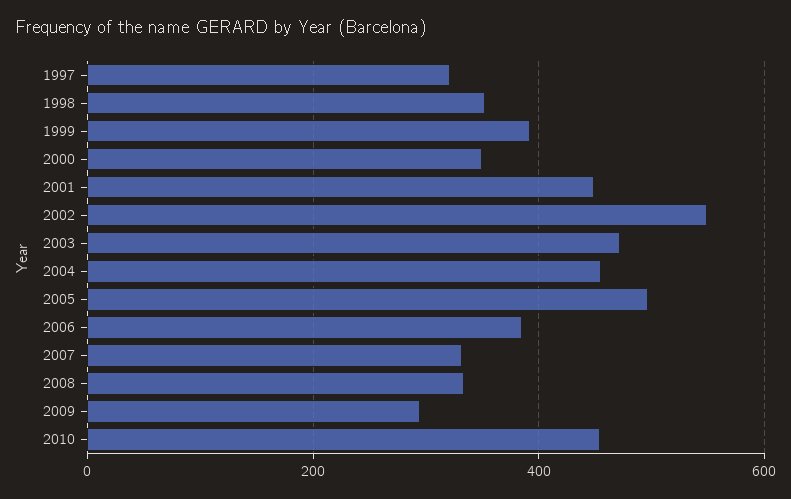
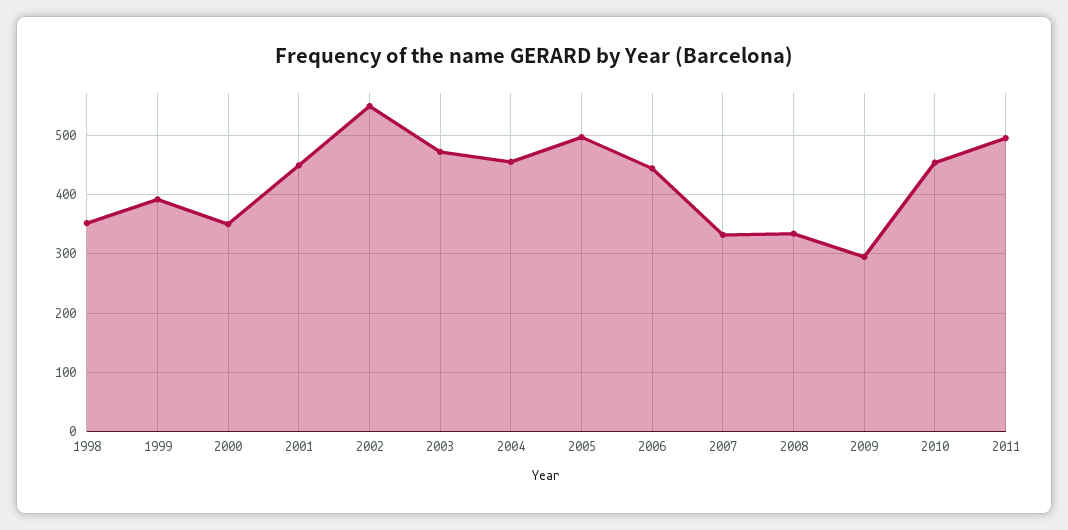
1997: 320 -> none
2006: 380 -> 440
2011: none -> 500

